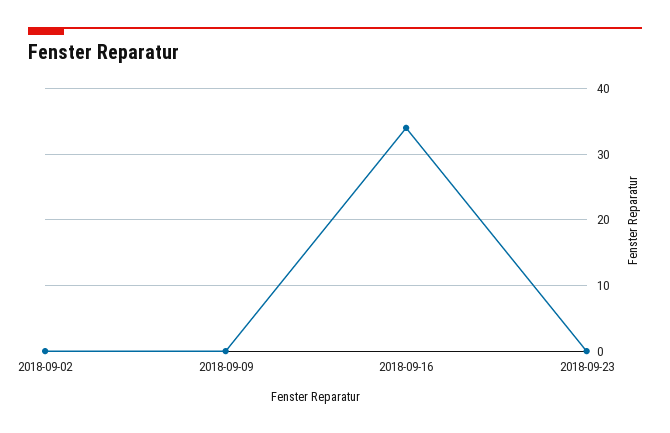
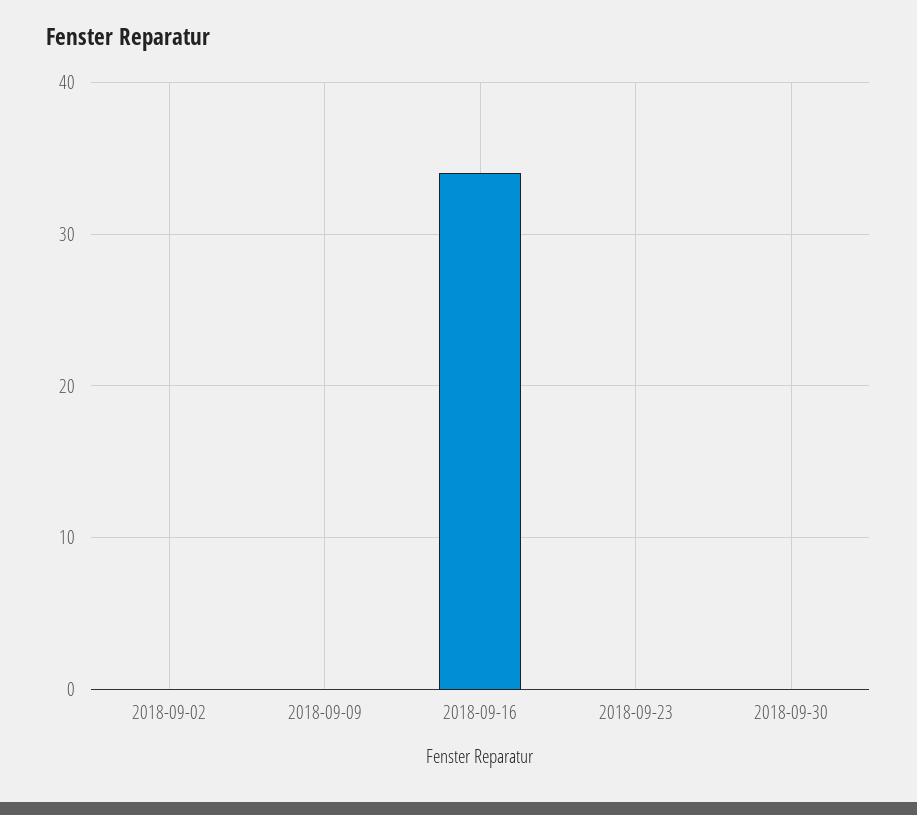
2018-09-30: none -> 0

